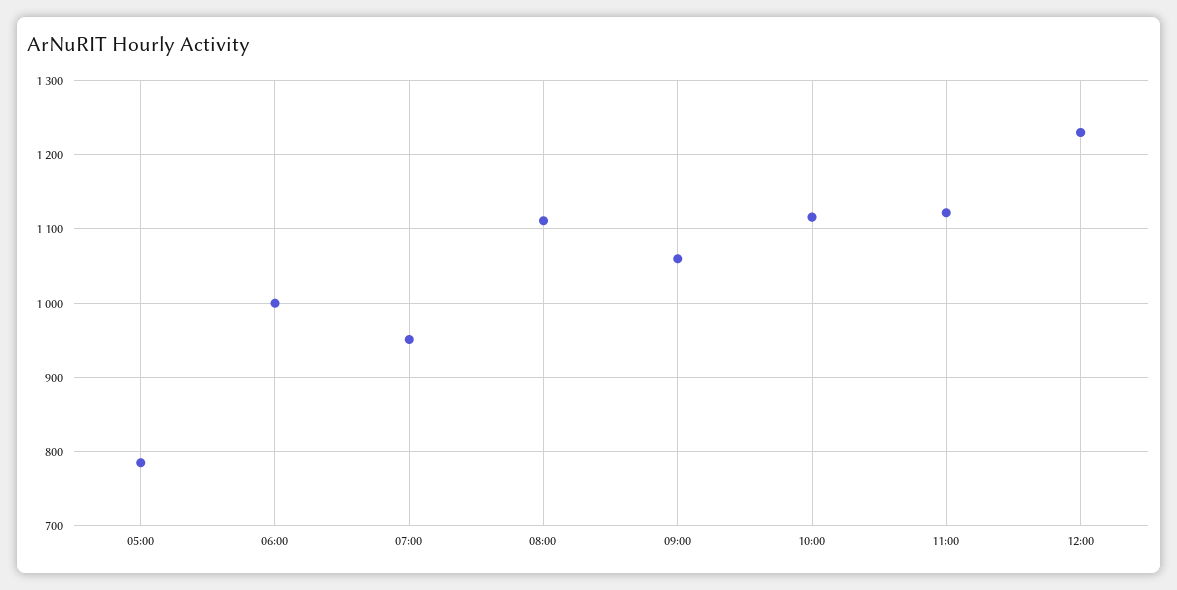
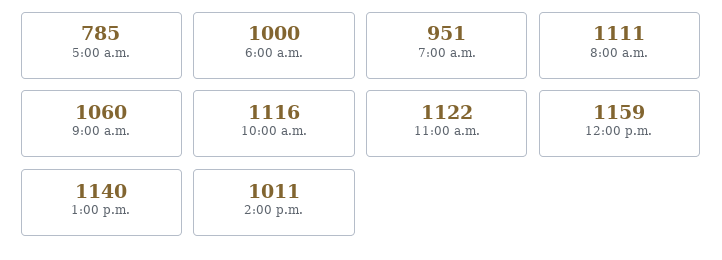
12:00: 1230 -> 1159
1:00 p.m.: none -> 1140
2:00 p.m.: none -> 1011

